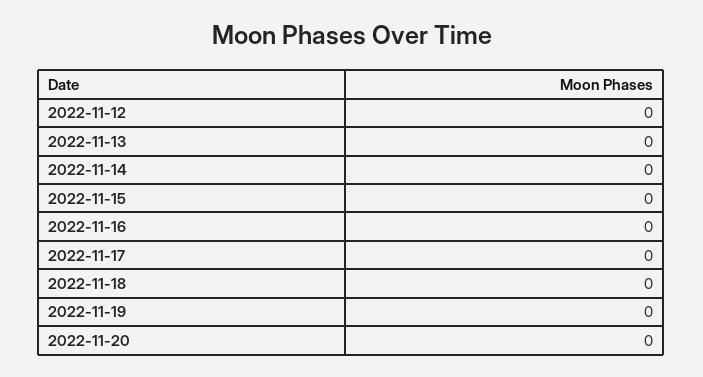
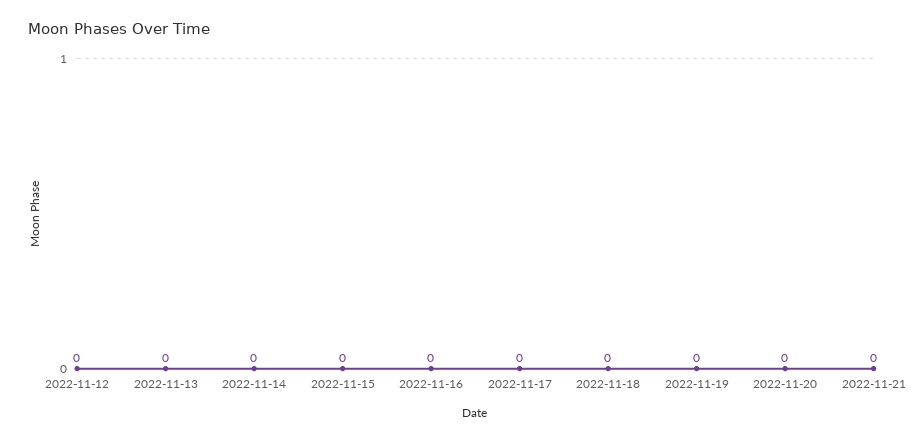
2022-11-21: none -> 0

